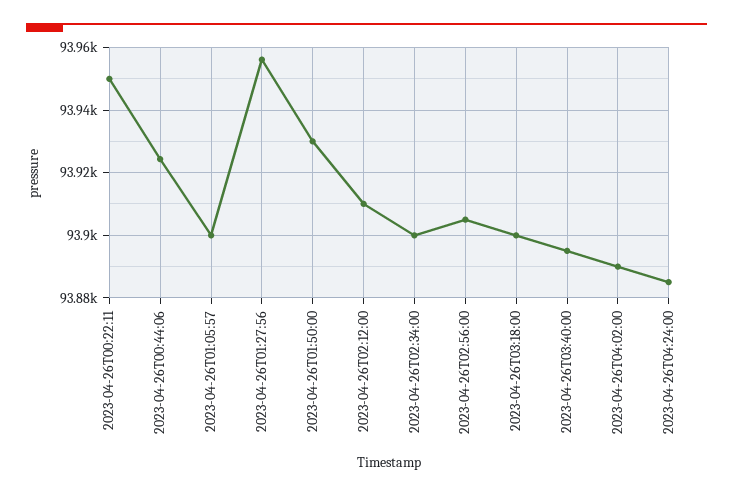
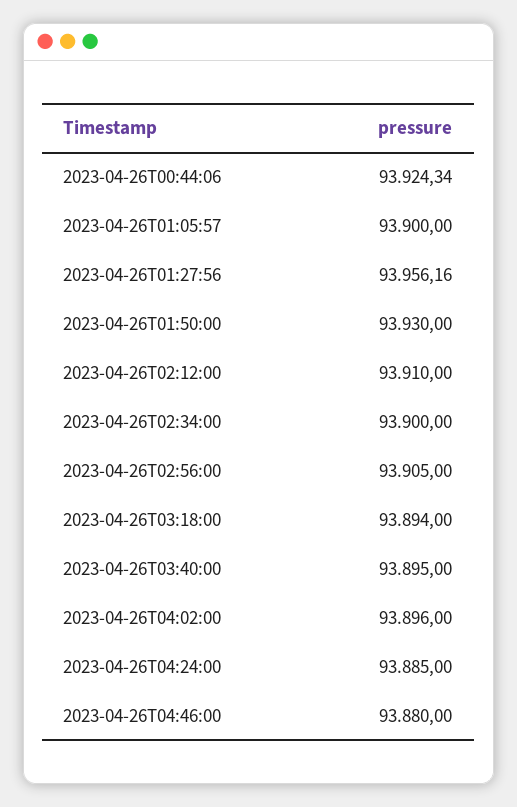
2023-04-26T00:22:11: 93950 -> none
2023-04-26T03:18:00: 93900 -> 93894
2023-04-26T04:02:00: 93890 -> 93896
2023-04-26T04:46:00: none -> 93880

